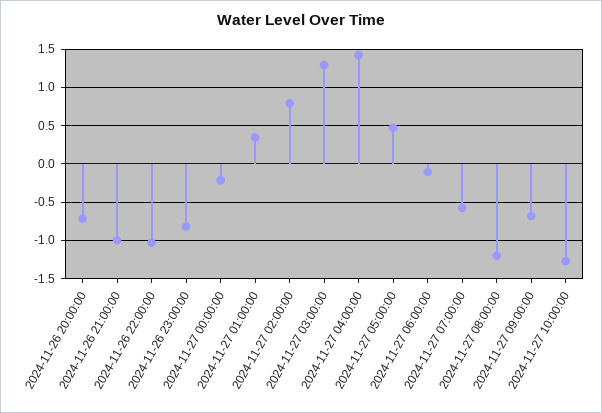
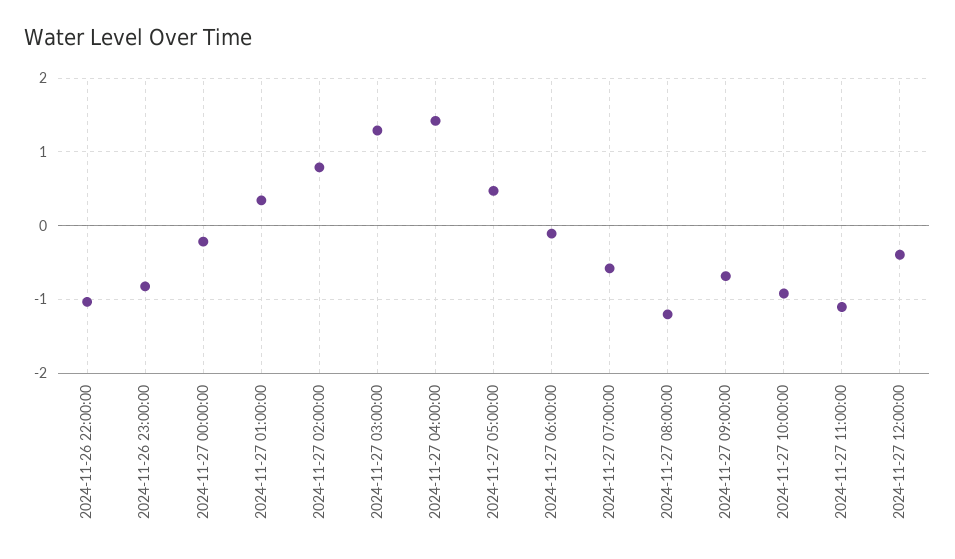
2024-11-26 20:00:00: -0.7 -> none
2024-11-26 21:00:00: -1 -> none
2024-11-27 10:00:00: -1.3 -> -0.9
2024-11-27 11:00:00: none -> -1.1
2024-11-27 12:00:00: none -> -0.4

